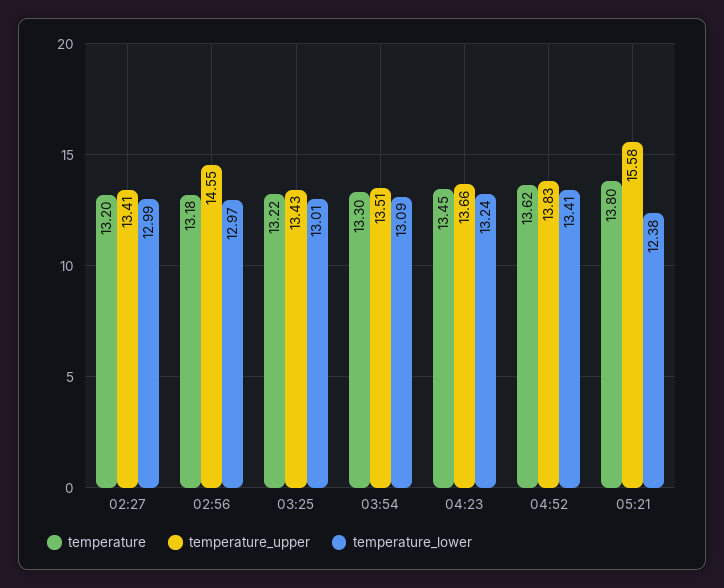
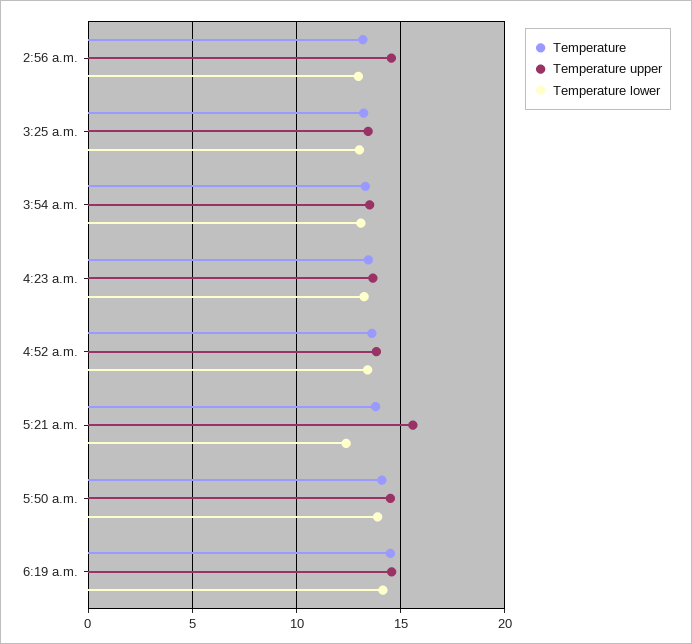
temperature, 02:27: 13.2 -> none
temperature_upper, 02:27: 13.41 -> none
temperature_lower, 02:27: 12.99 -> none
temperature, 5:50 a.m.: none -> 14
temperature_upper, 5:50 a.m.: none -> 14.5
temperature_lower, 5:50 a.m.: none -> 14
temperature, 6:19 a.m.: none -> 14.5
temperature_upper, 6:19 a.m.: none -> 14.5
temperature_lower, 6:19 a.m.: none -> 14

